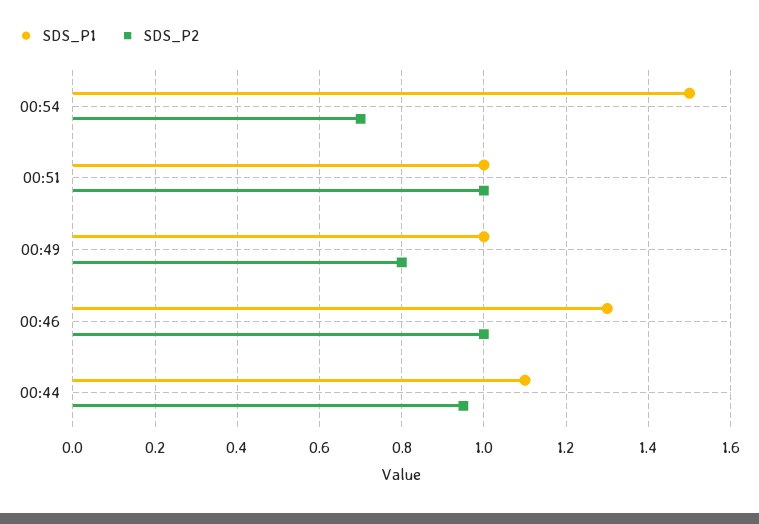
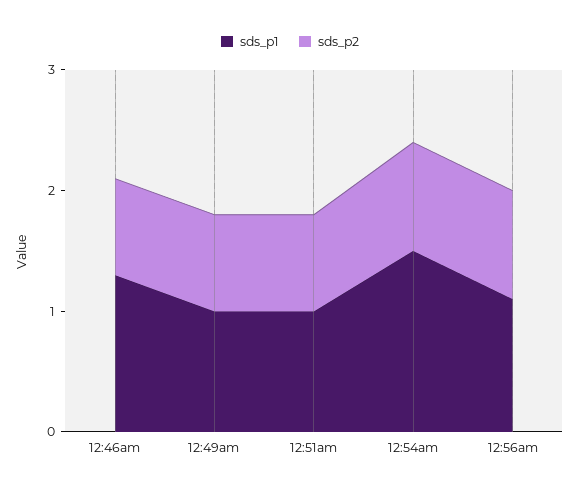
SDS_P2, 00:54: 0.7 -> 0.9
SDS_P2, 00:51: 1 -> 0.8
SDS_P2, 00:46: 1 -> 0.8
SDS_P1, 00:44: 1.1 -> none
SDS_P2, 00:44: 0.95 -> none
SDS_P1, 12:56am: none -> 1.1
SDS_P2, 12:56am: none -> 0.9

